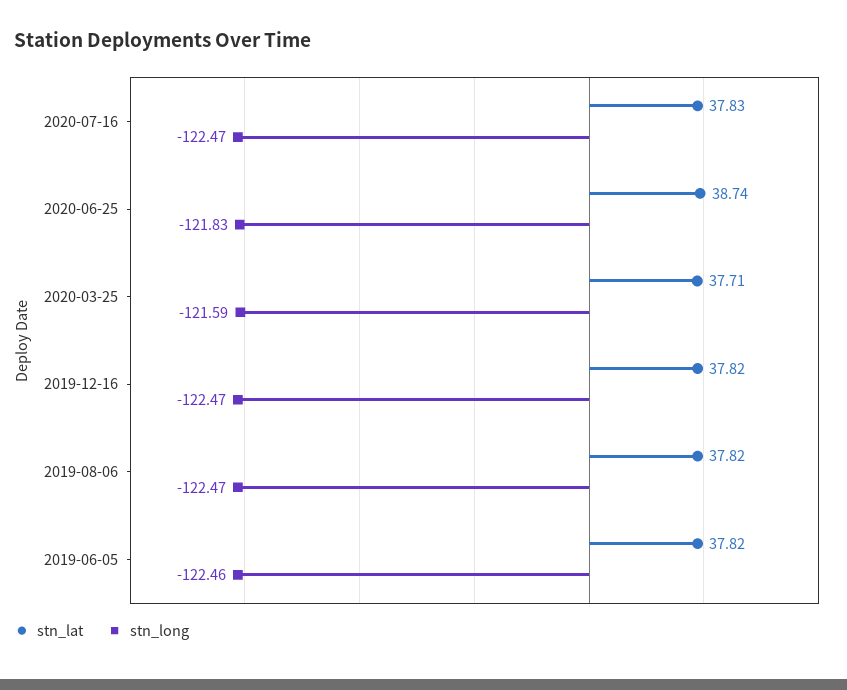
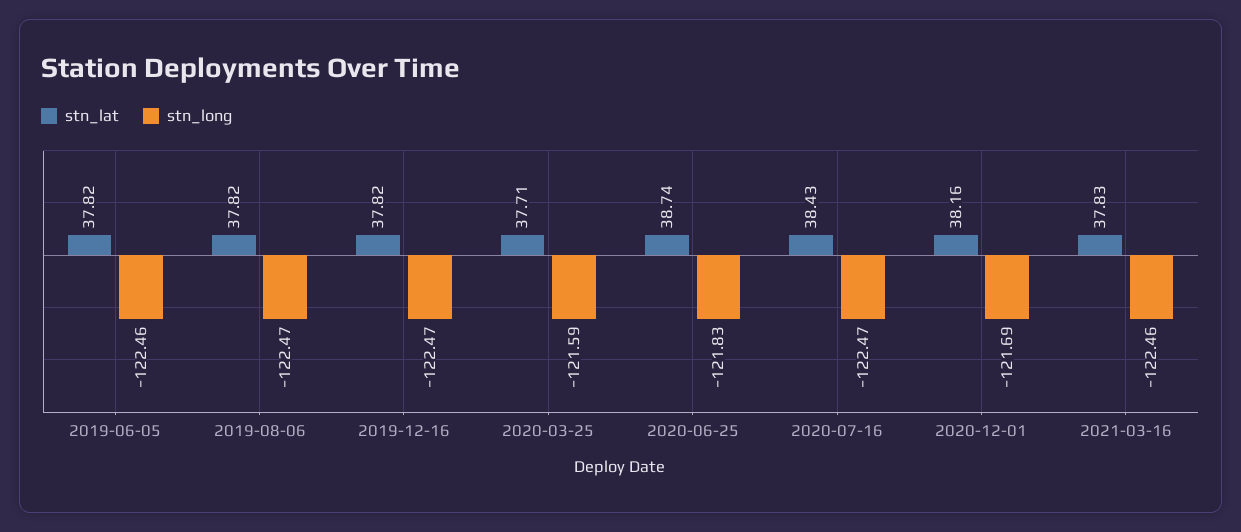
stn_lat, 2020-07-16: 37.83 -> 38.43
stn_lat, 2020-12-01: none -> 38.16
stn_long, 2020-12-01: none -> -121.69
stn_lat, 2021-03-16: none -> 37.83
stn_long, 2021-03-16: none -> -122.46

